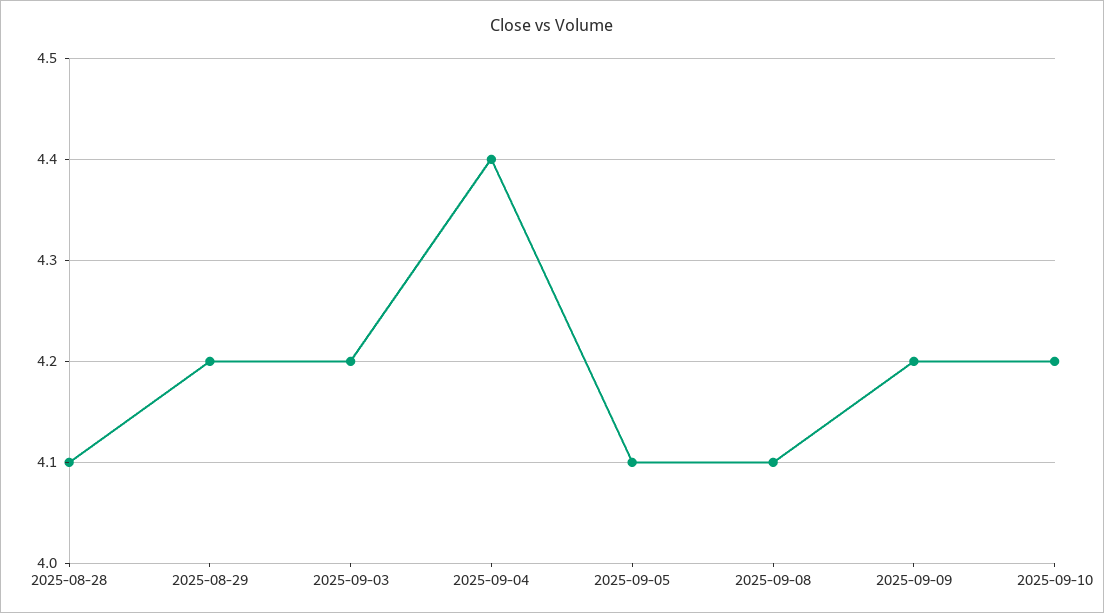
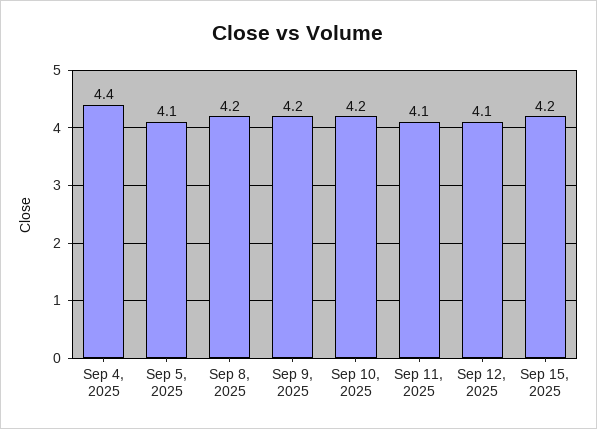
2025-08-28: 4.1 -> none
2025-08-29: 4.2 -> none
2025-09-03: 4.2 -> none
2025-09-08: 4.1 -> 4.2
Sep 11, 2025: none -> 4.1
Sep 12, 2025: none -> 4.1
Sep 15, 2025: none -> 4.2

